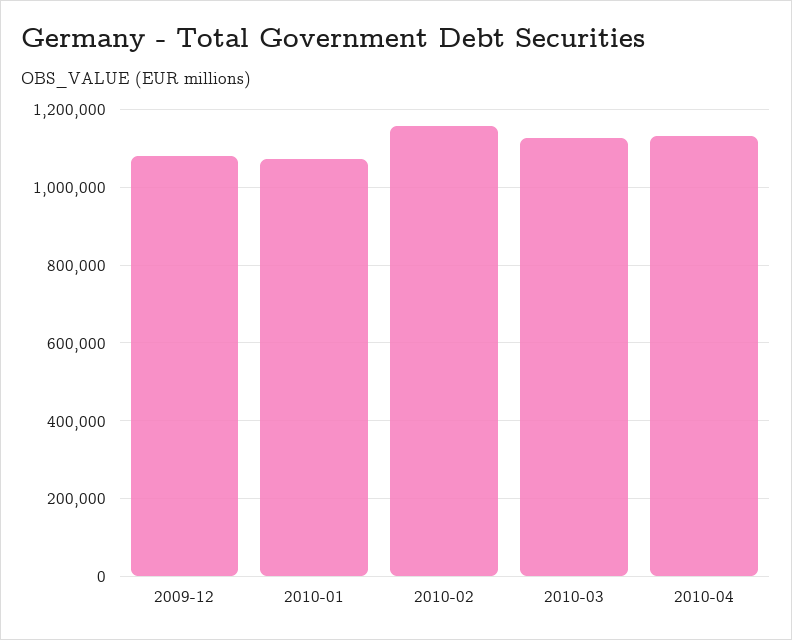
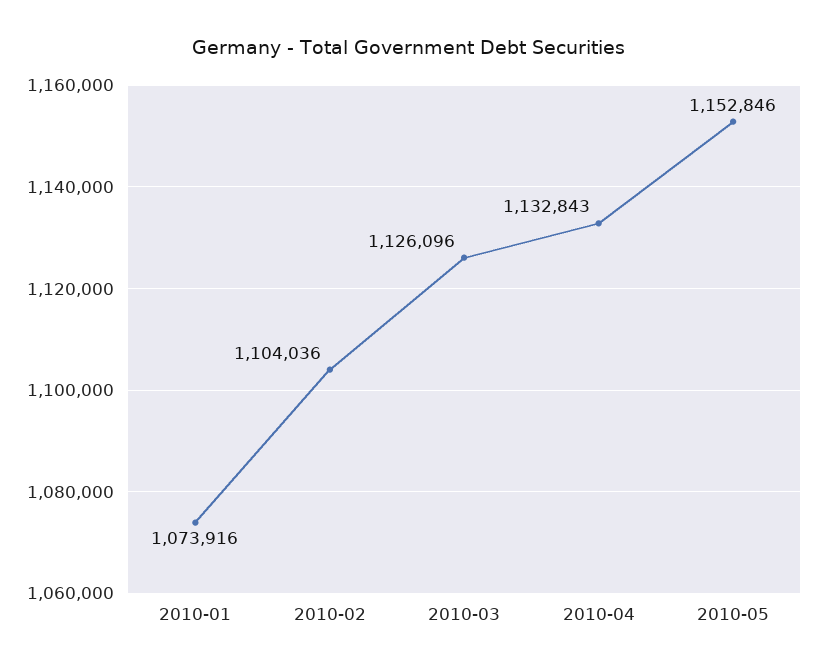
2009-12: 1080000 -> none
2010-02: 1160000 -> 1104036
2010-05: none -> 1152846

